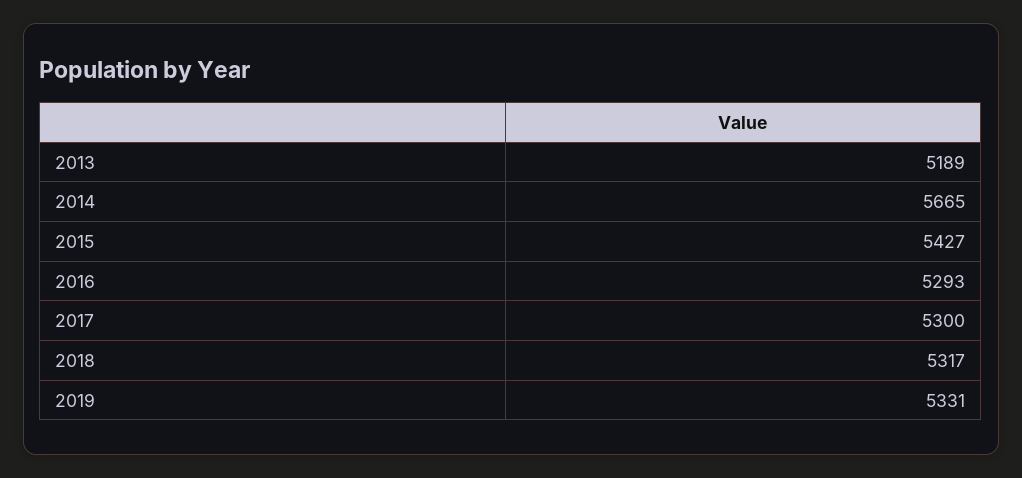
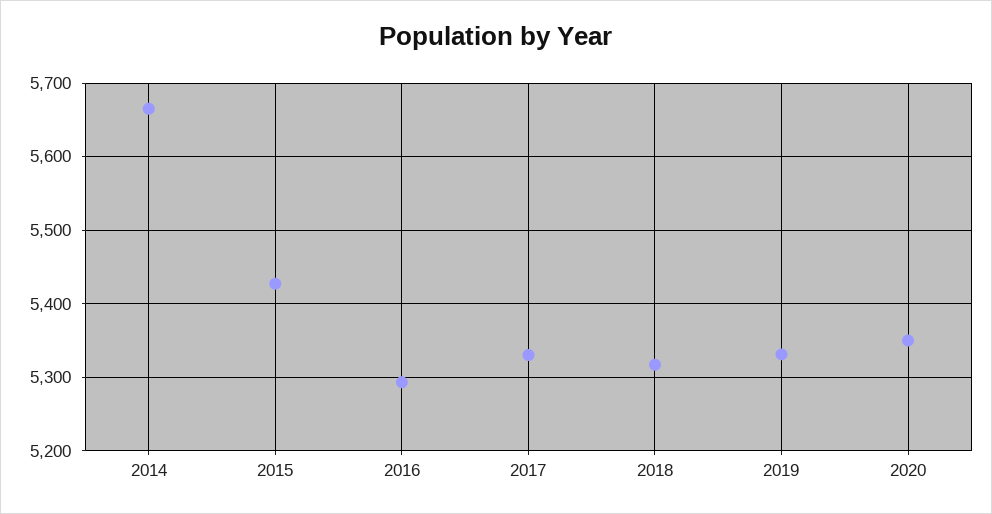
2013: 5189 -> none
2017: 5300 -> 5330
2020: none -> 5350

